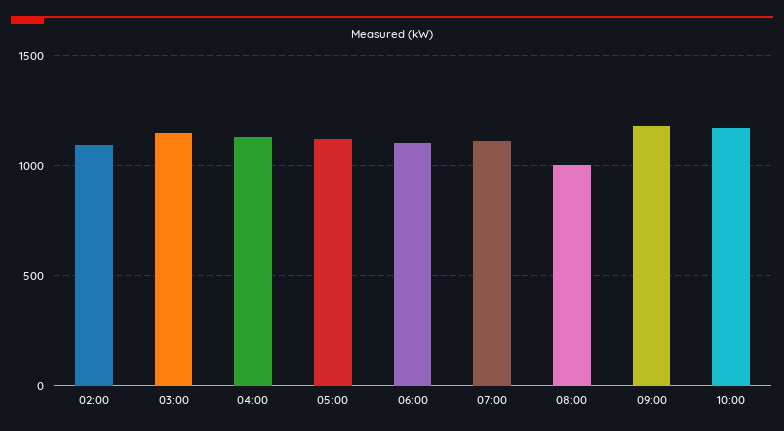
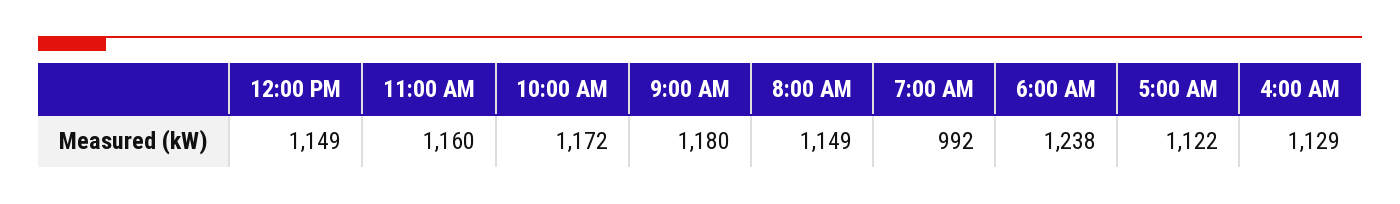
02:00: 1100 -> none
03:00: 1150 -> none
06:00: 1100 -> 1238
07:00: 1100 -> 992
08:00: 1000 -> 1149
12:00 PM: none -> 1149
11:00 AM: none -> 1160

